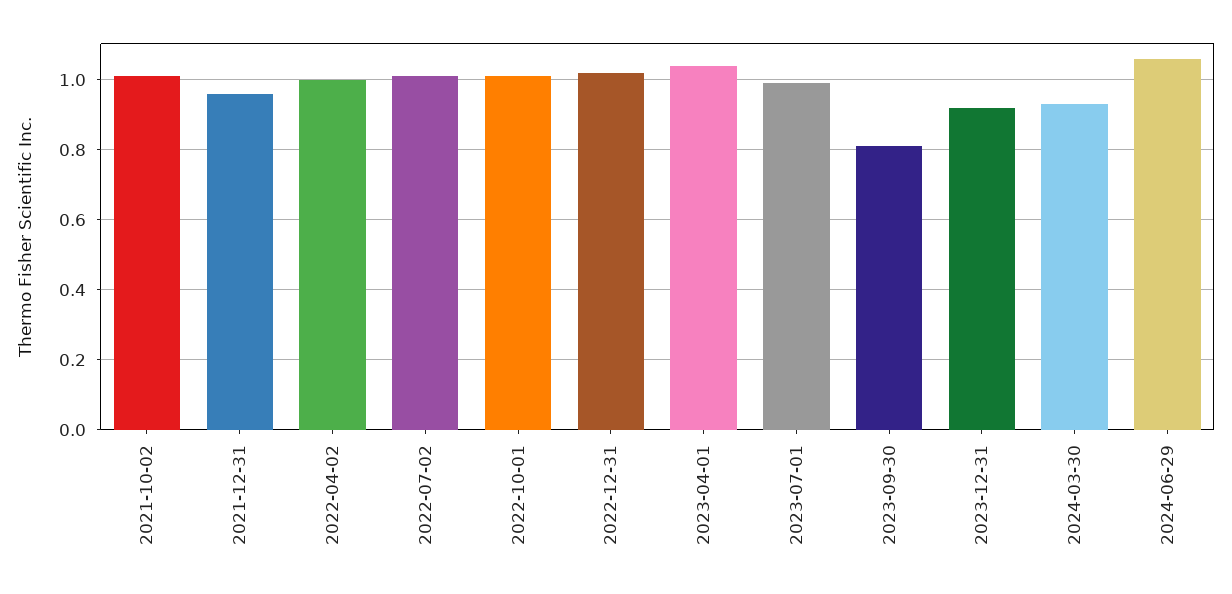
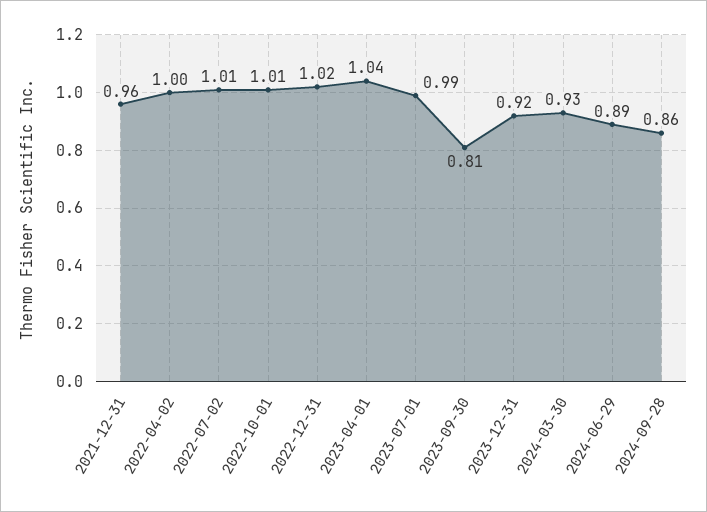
2021-10-02: 1 -> none
2024-06-29: 1.05 -> 0.89
2024-09-28: none -> 0.86

